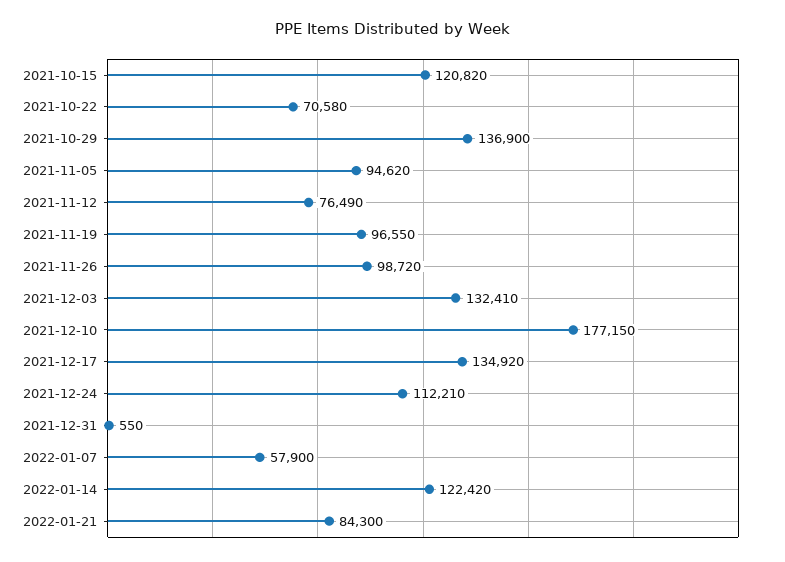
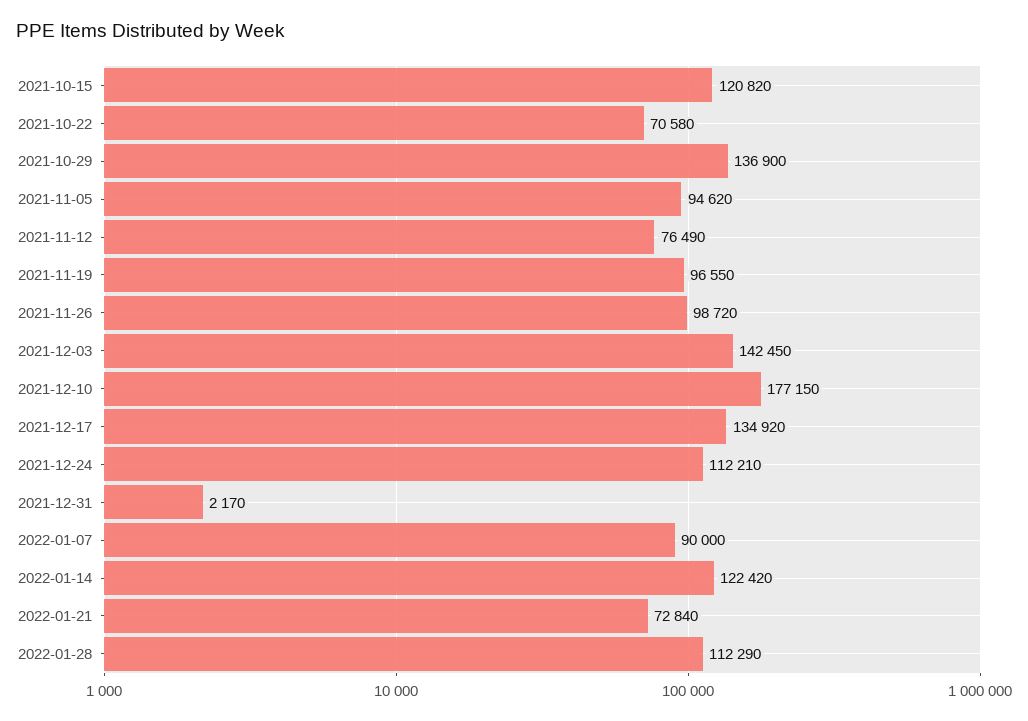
2021-12-03: 132410 -> 142450
2021-12-31: 550 -> 2170
2022-01-07: 57900 -> 90000
2022-01-21: 84300 -> 72840
2022-01-28: none -> 112290

